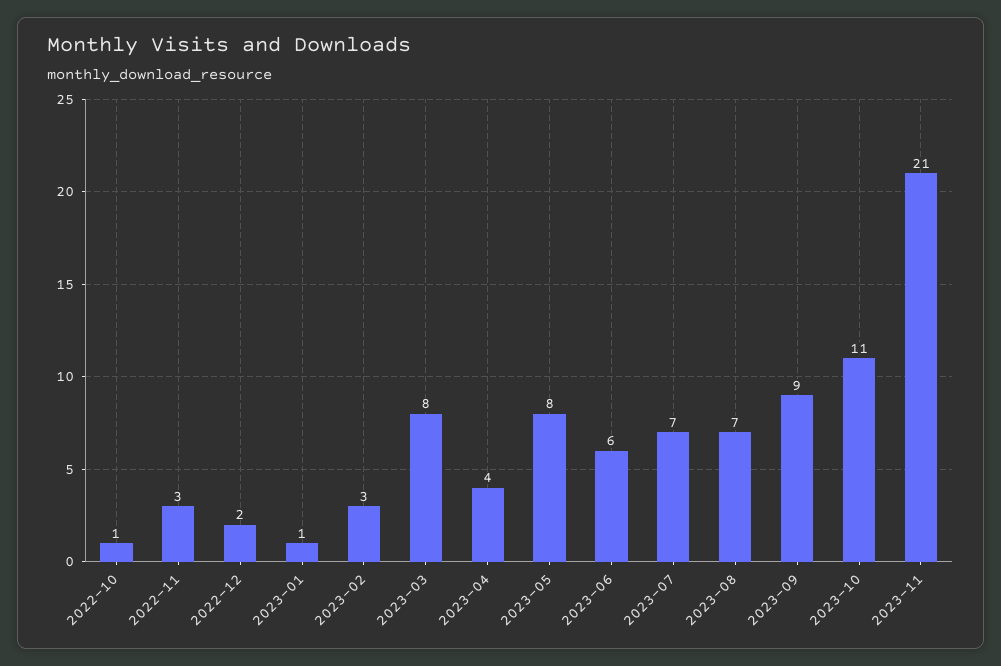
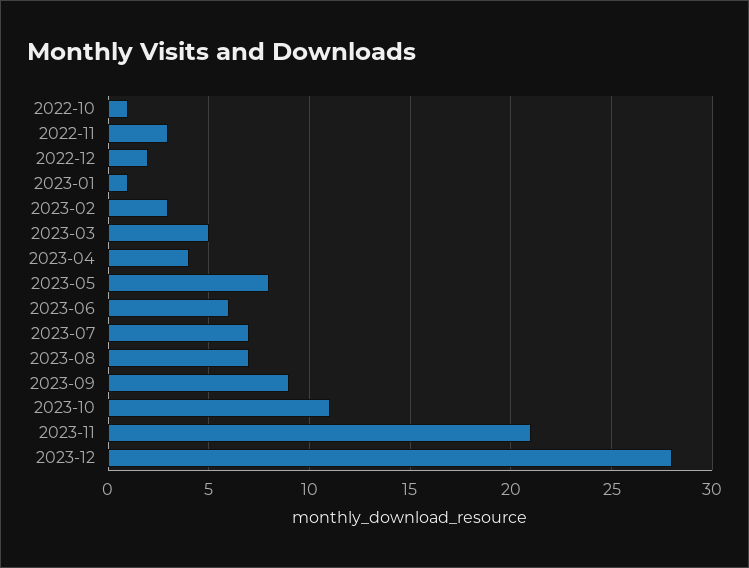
2023-03: 8 -> 5
2023-12: none -> 28

